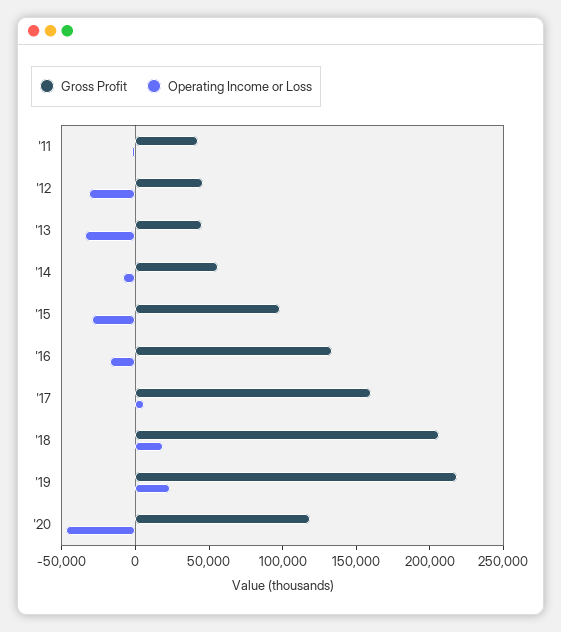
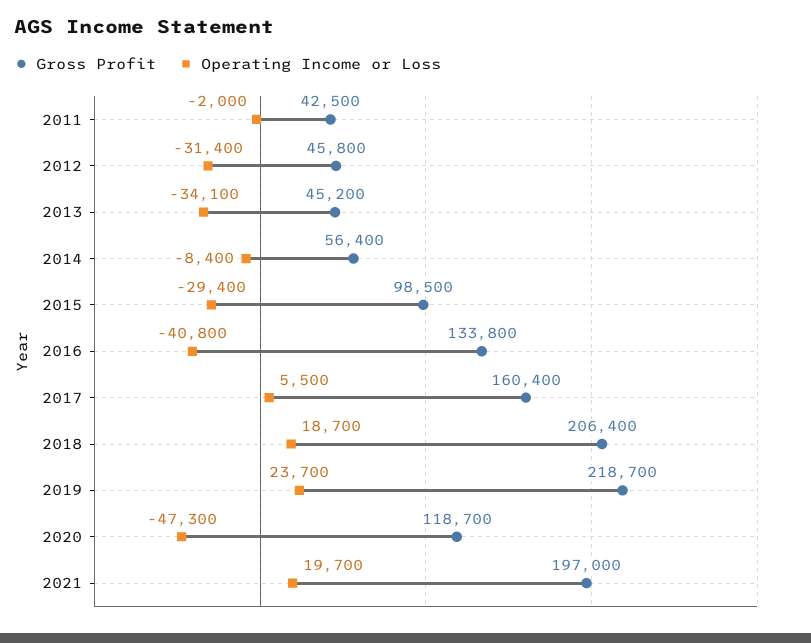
Operating Income or Loss, '16: -20000 -> -40800
Gross Profit, 2021: none -> 197000
Operating Income or Loss, 2021: none -> 19700

